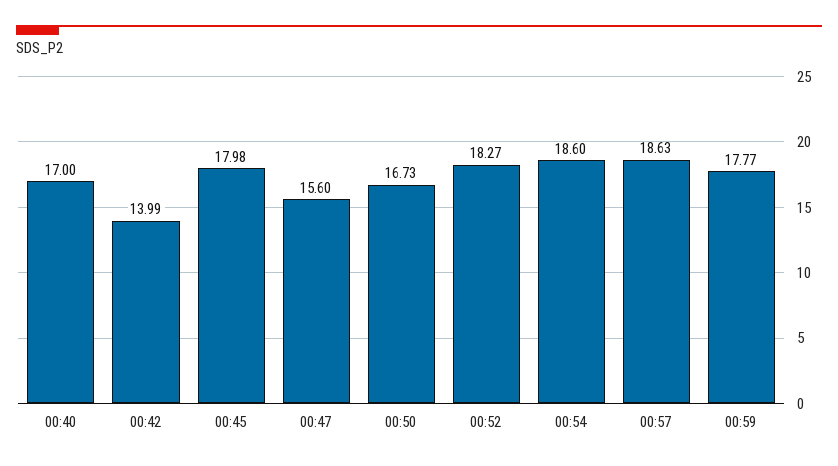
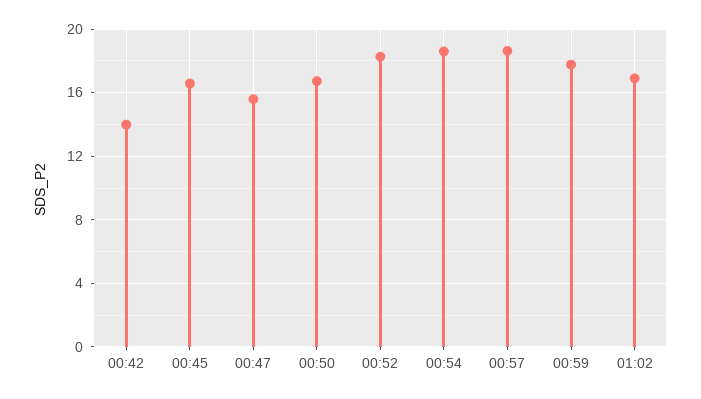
00:40: 17 -> none
00:45: 17.98 -> 16.5
01:02: none -> 17

